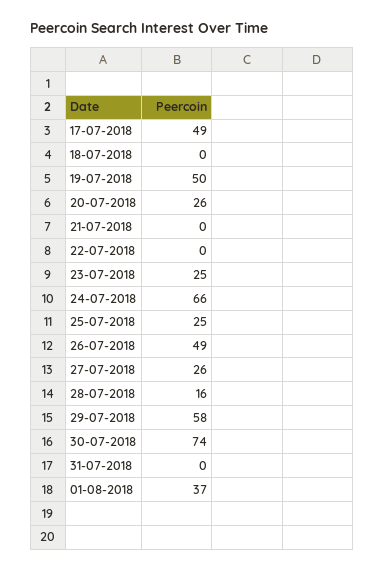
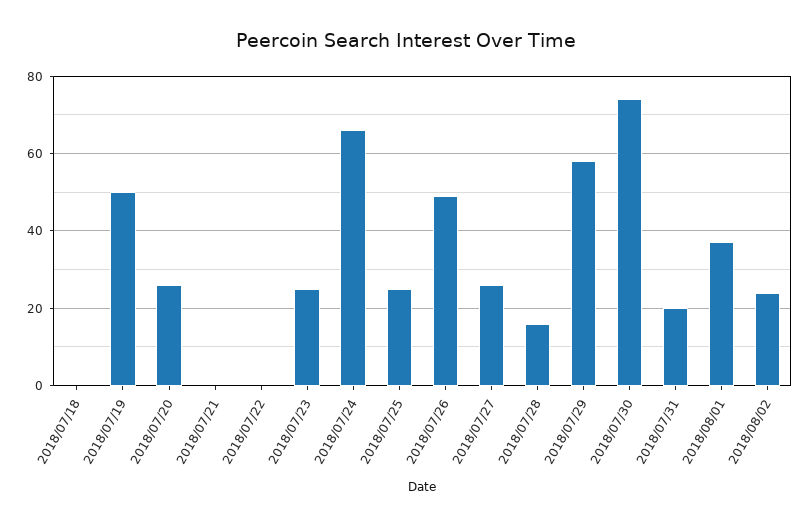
17-07-2018: 49 -> none
31-07-2018: 0 -> 20
2018/08/02: none -> 25

